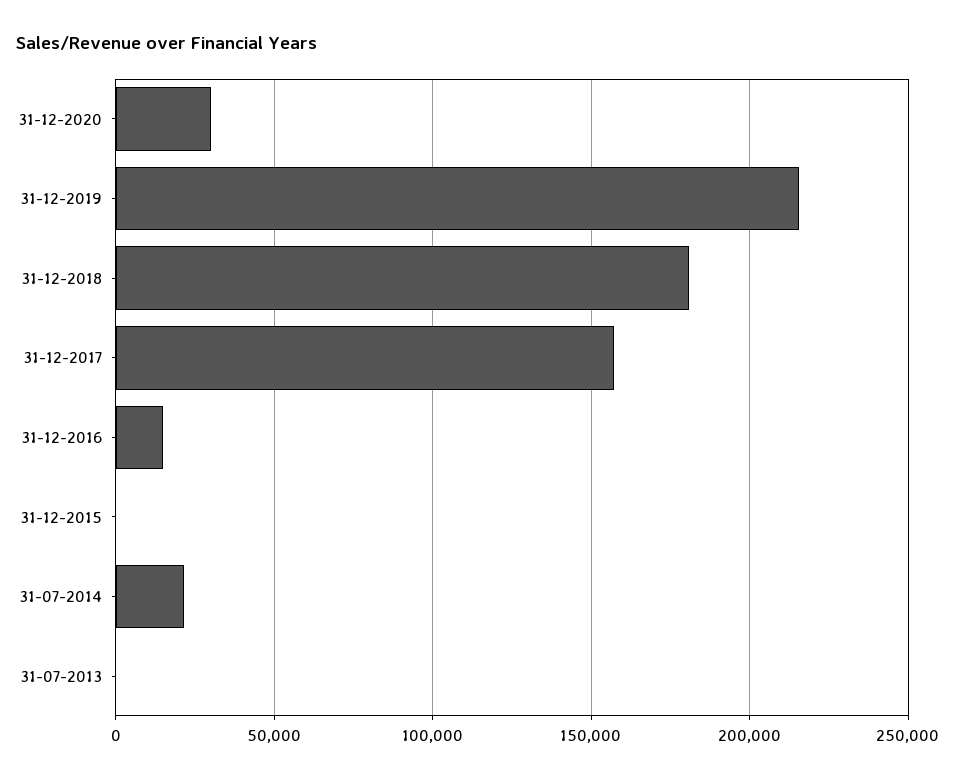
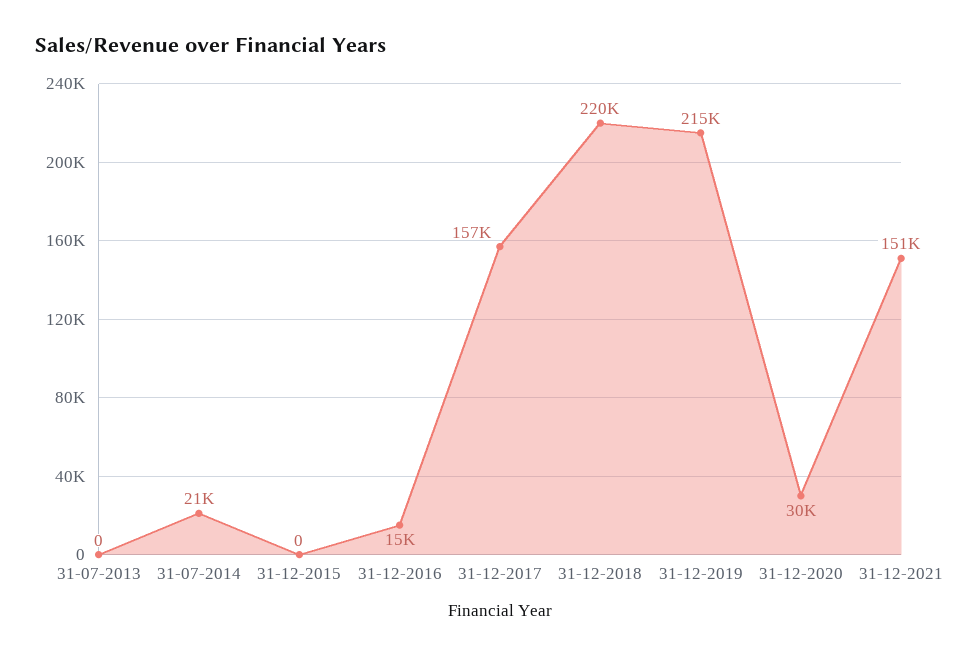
31-12-2018: 180000 -> 220000
31-12-2021: none -> 151000

